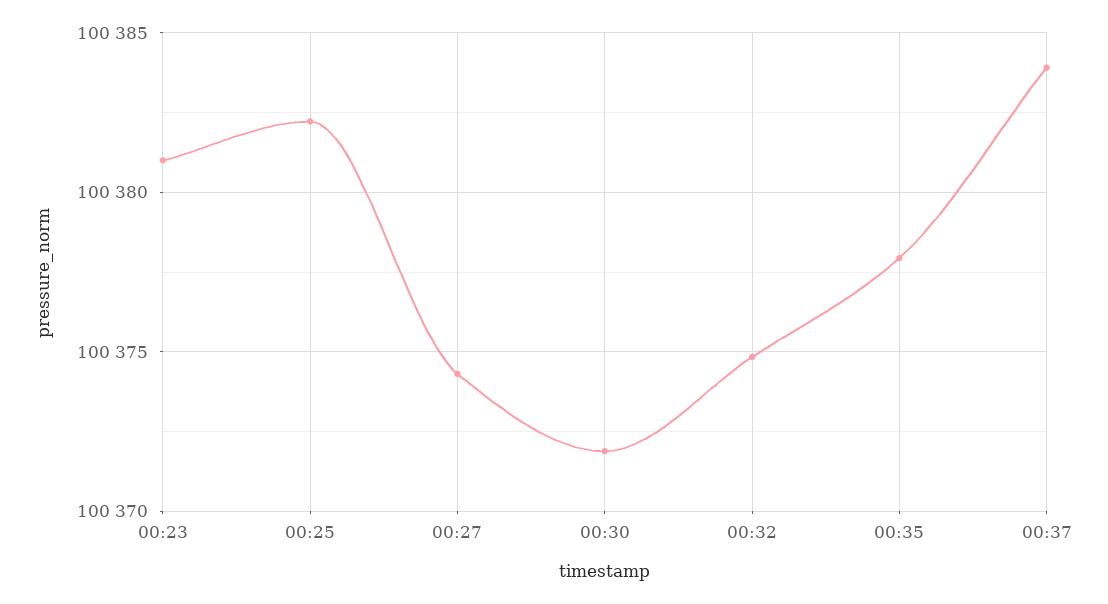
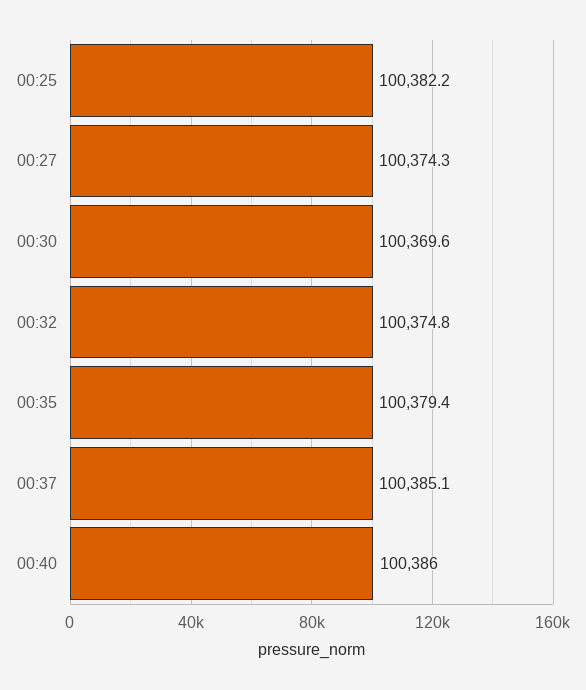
00:23: 100381 -> none
00:30: 100372 -> 100369.6
00:35: 100378 -> 100379.4
00:37: 100384 -> 100385.1
00:40: none -> 100386

